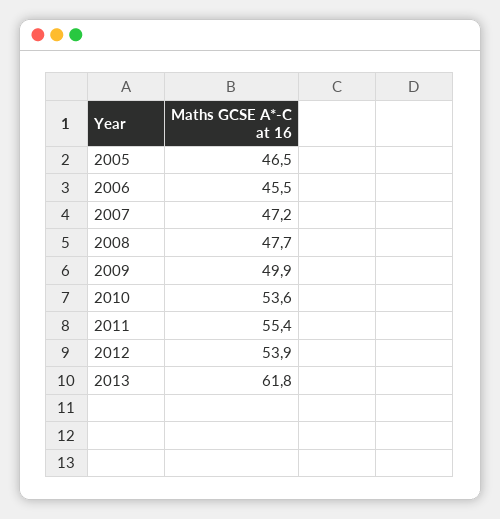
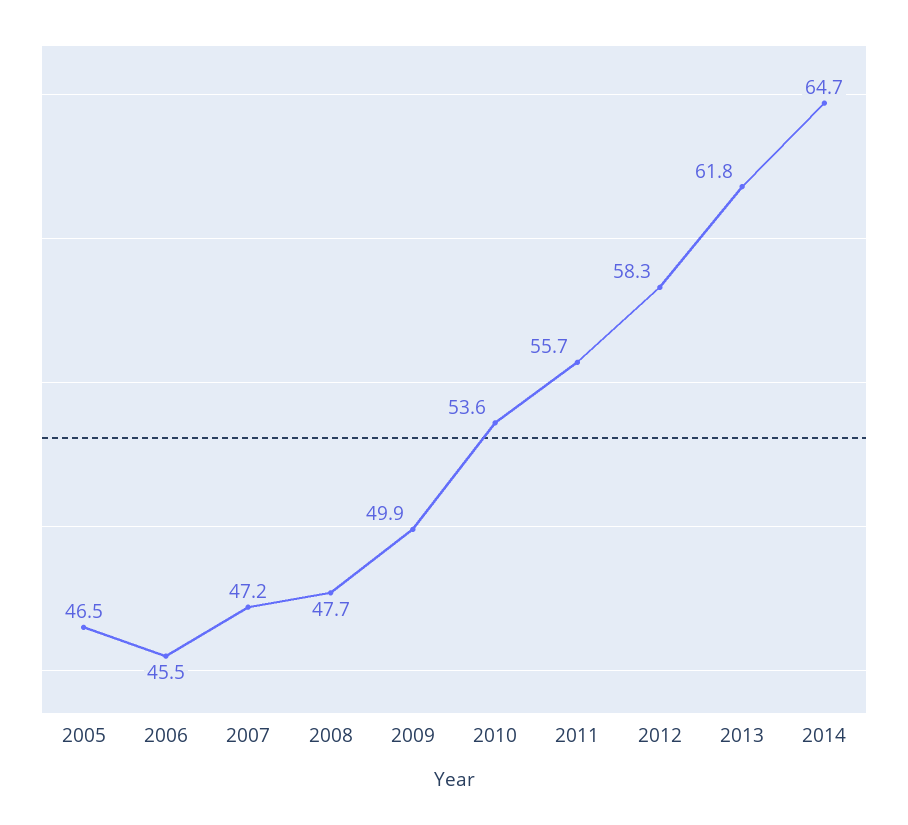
2011: 55.4 -> 55.7
2012: 53.9 -> 58.3
2014: none -> 64.7

